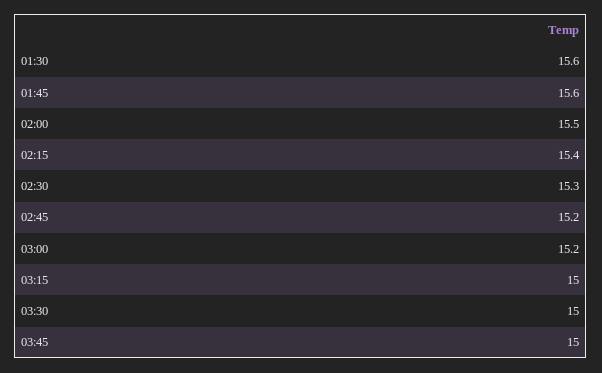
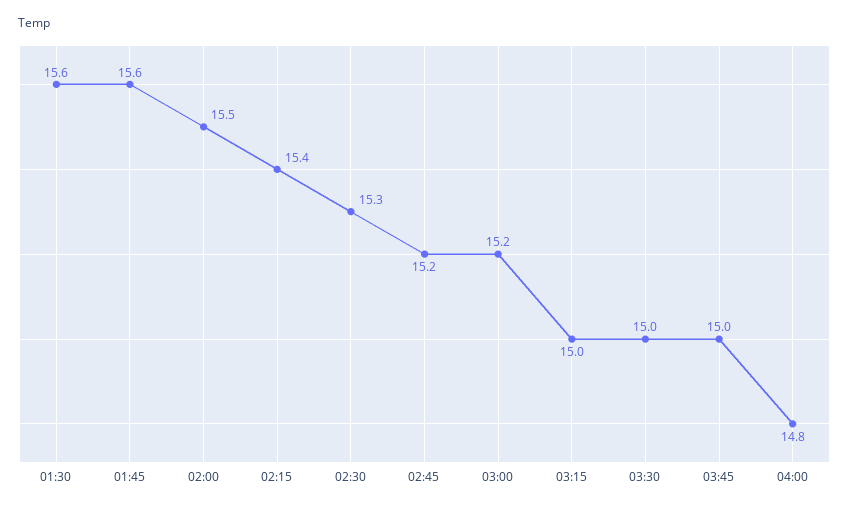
04:00: none -> 14.8

